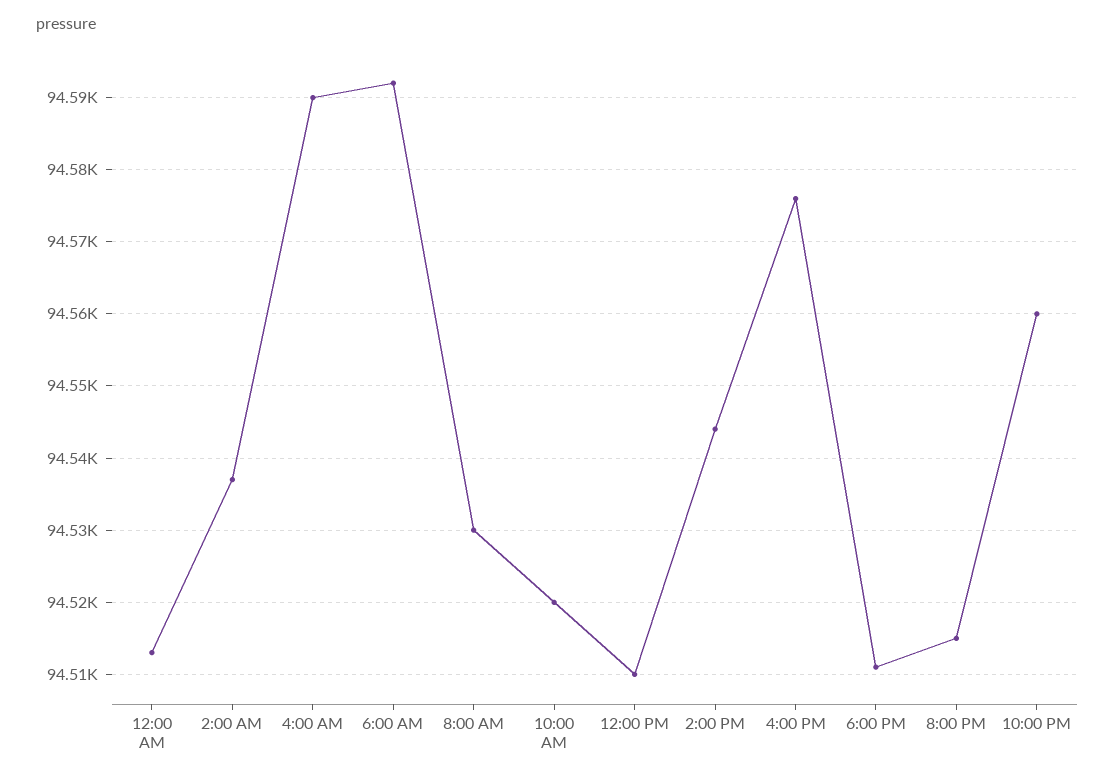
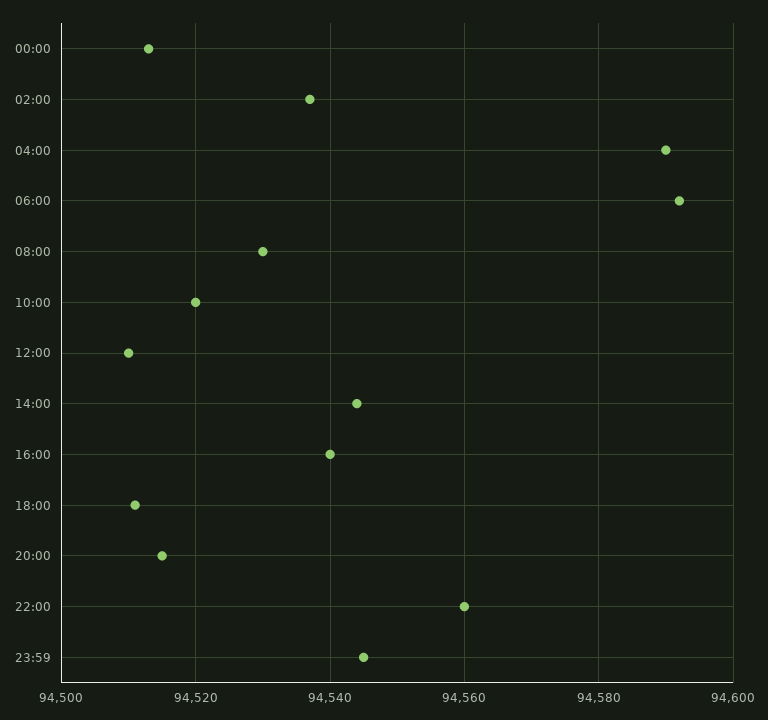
4:00 PM: 94576 -> 94540
23:59: none -> 94545

